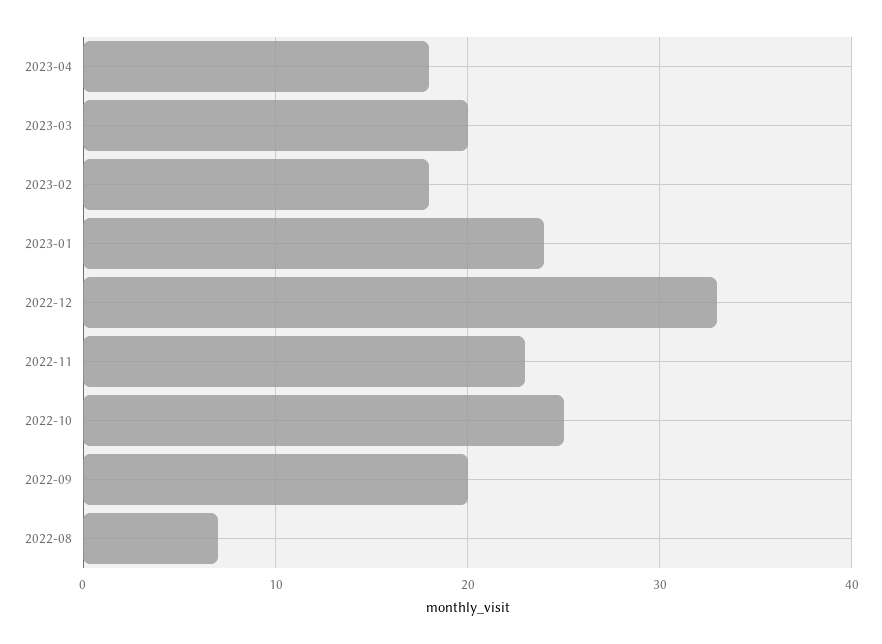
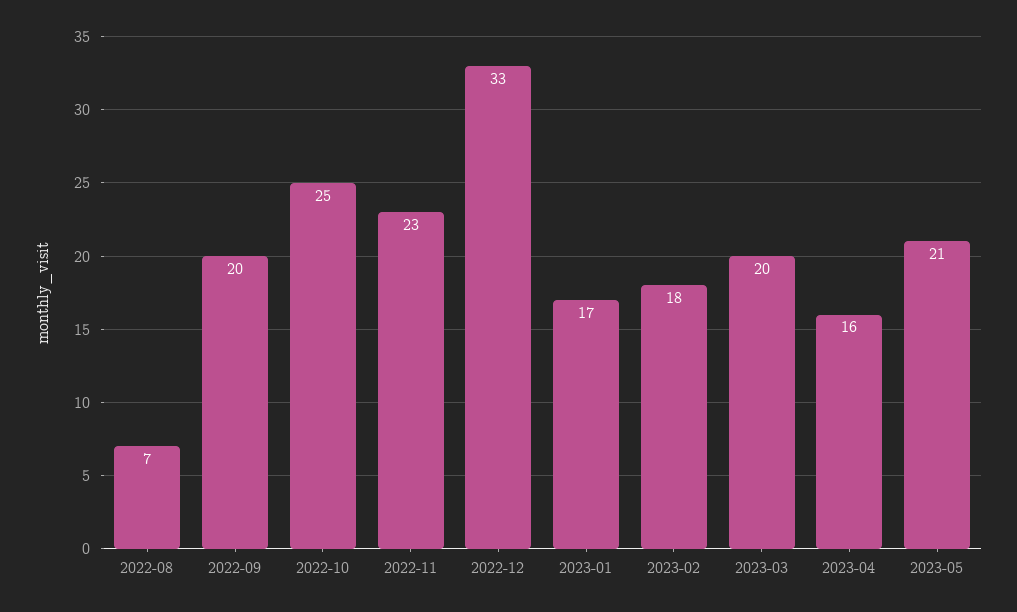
2023-04: 18 -> 16
2023-01: 24 -> 17
2023-05: none -> 21

